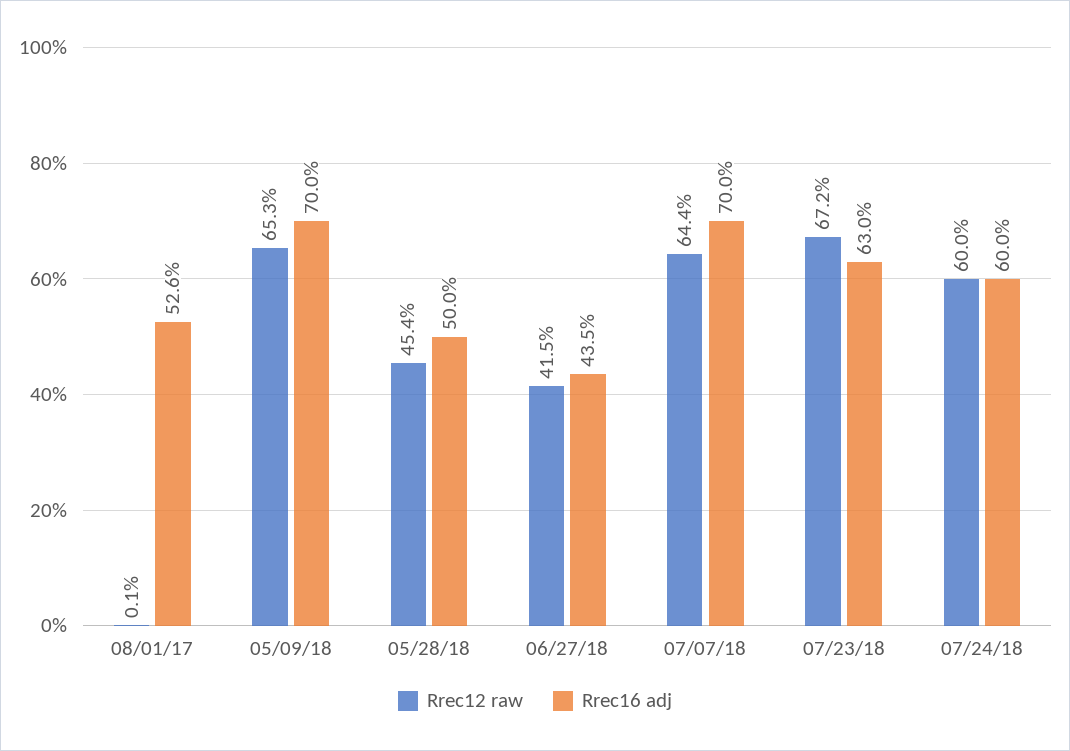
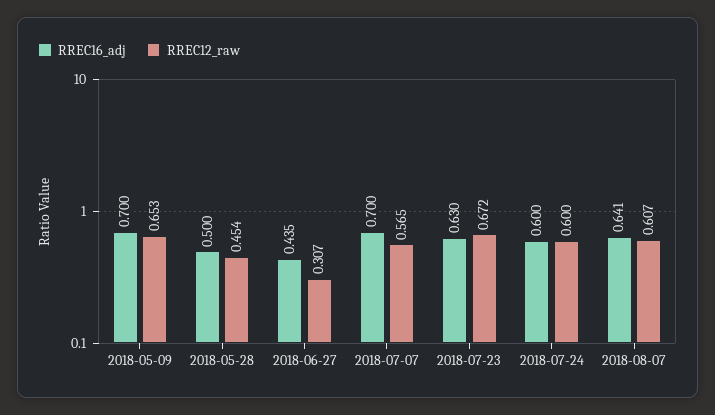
Rrec12 raw, 08/01/17: 0.001 -> none
Rrec16 adj, 08/01/17: 0.526 -> none
Rrec12 raw, 06/27/18: 0.415 -> 0.307
Rrec12 raw, 07/07/18: 0.644 -> 0.565
Rrec16 adj, 2018-08-07: none -> 0.641
Rrec12 raw, 2018-08-07: none -> 0.607

